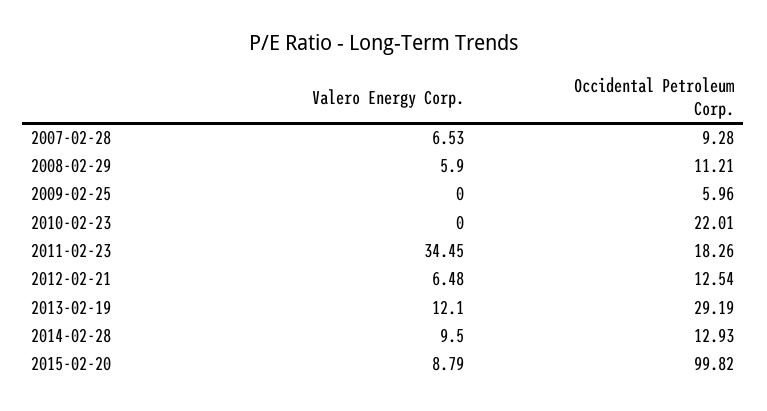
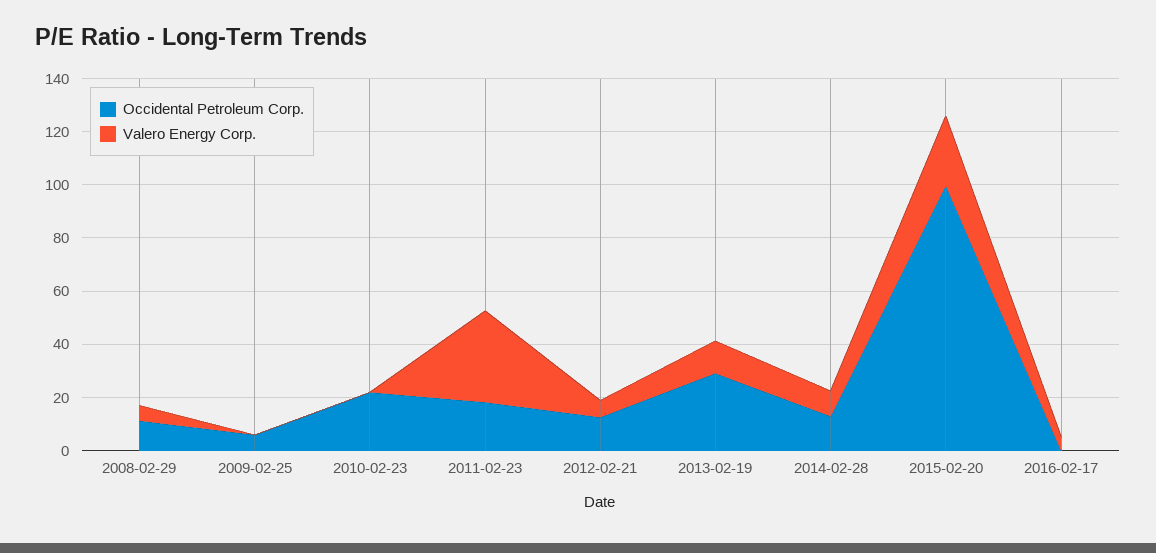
Valero Energy Corp., 2007-02-28: 6.53 -> none
Occidental Petroleum Corp., 2007-02-28: 9.28 -> none
Valero Energy Corp., 2015-02-20: 8.79 -> 25
Occidental Petroleum Corp., 2016-02-17: none -> 0
Valero Energy Corp., 2016-02-17: none -> 5

